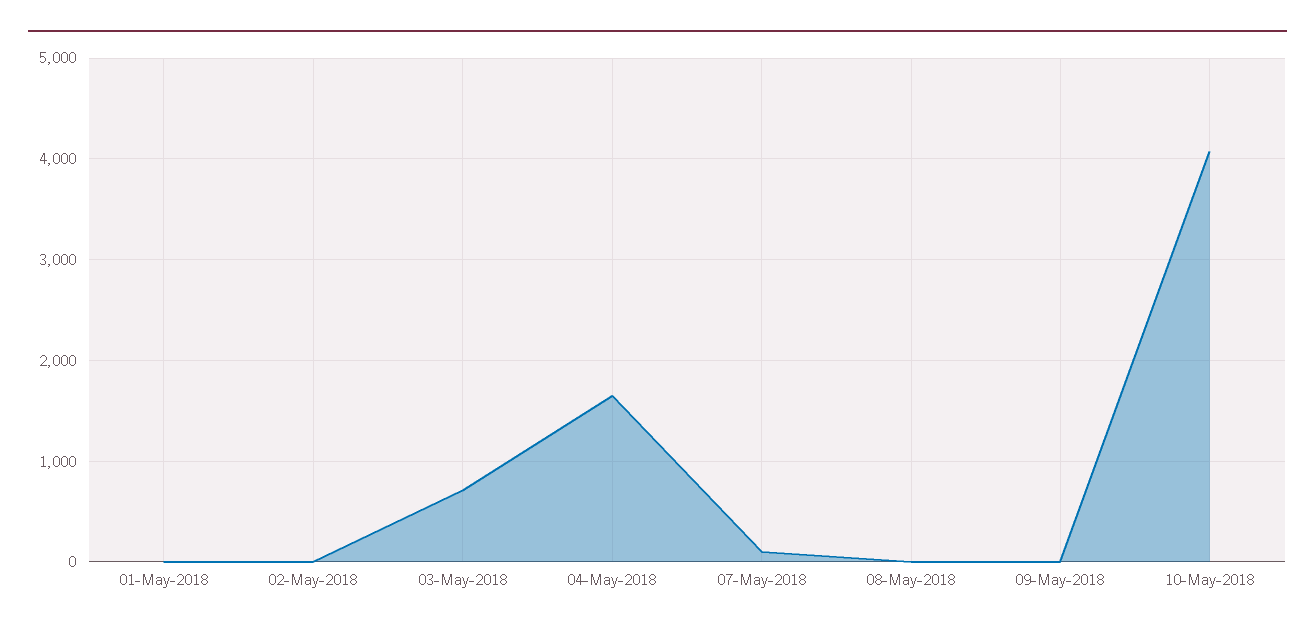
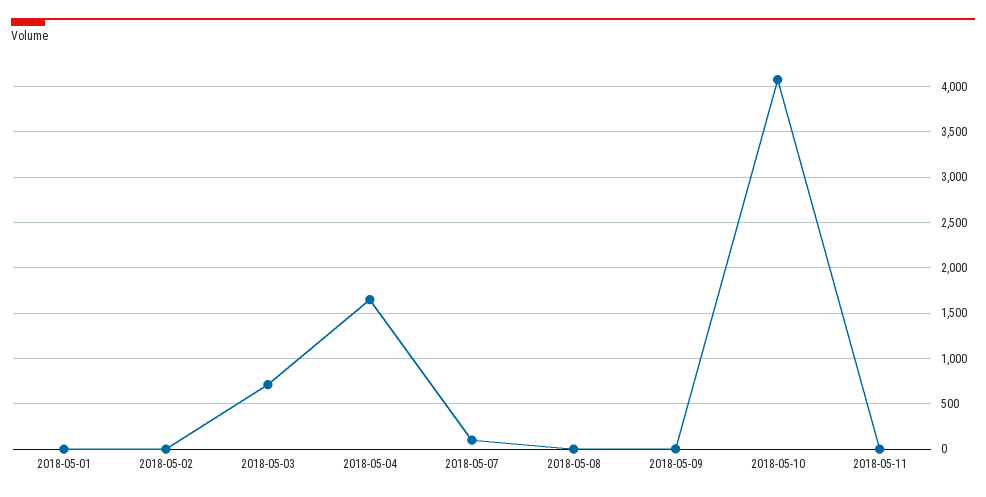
2018-05-11: none -> 0

